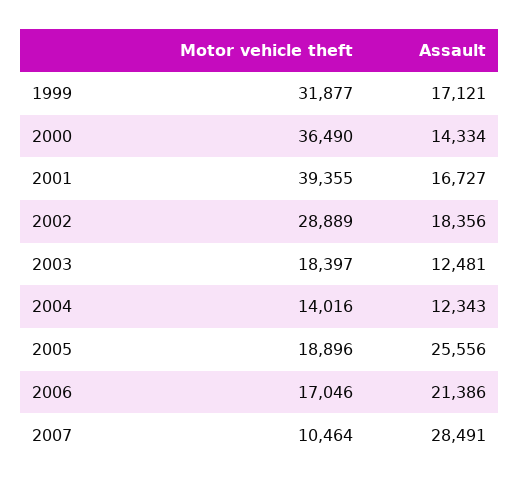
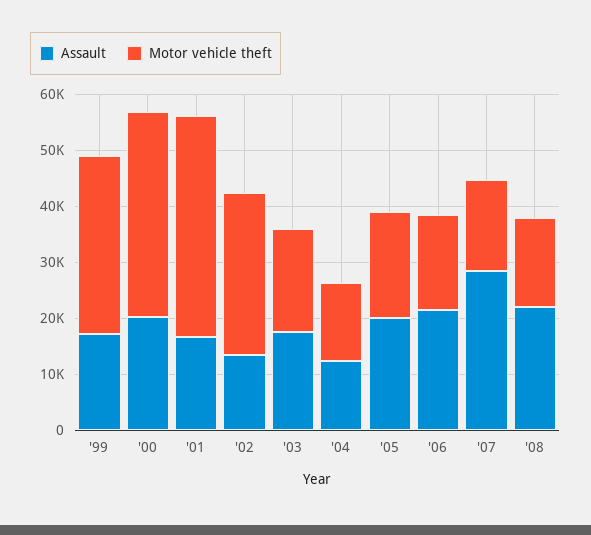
Assault, 2000: 14334 -> 20000
Assault, 2002: 18356 -> 14000
Assault, 2003: 12481 -> 18000
Assault, 2005: 25556 -> 20000
Motor vehicle theft, 2007: 10464 -> 16000
Assault, '08: none -> 22000
Motor vehicle theft, '08: none -> 16000

